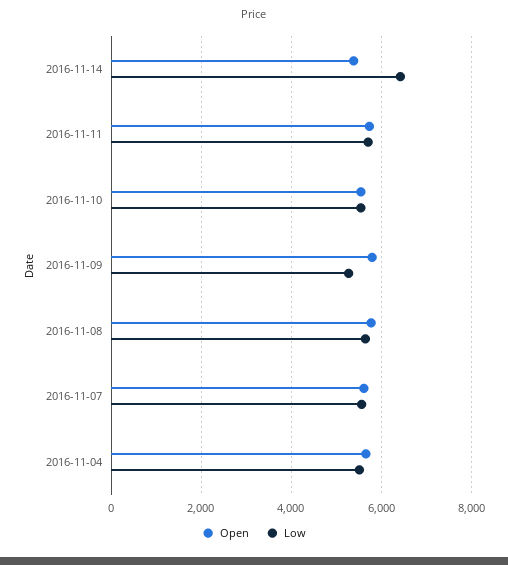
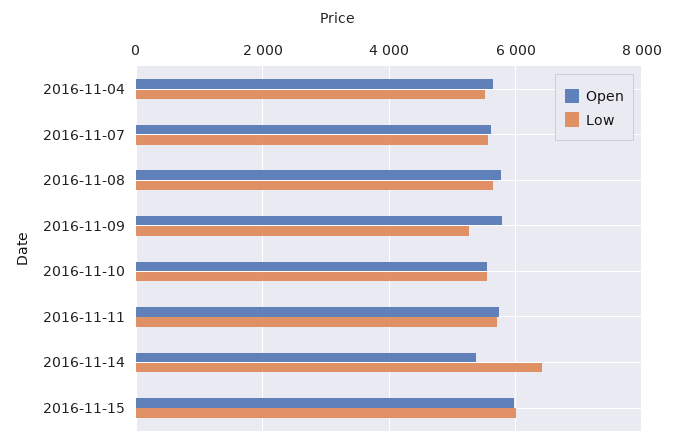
Open, 2016-11-15: none -> 6000
Low, 2016-11-15: none -> 6000

